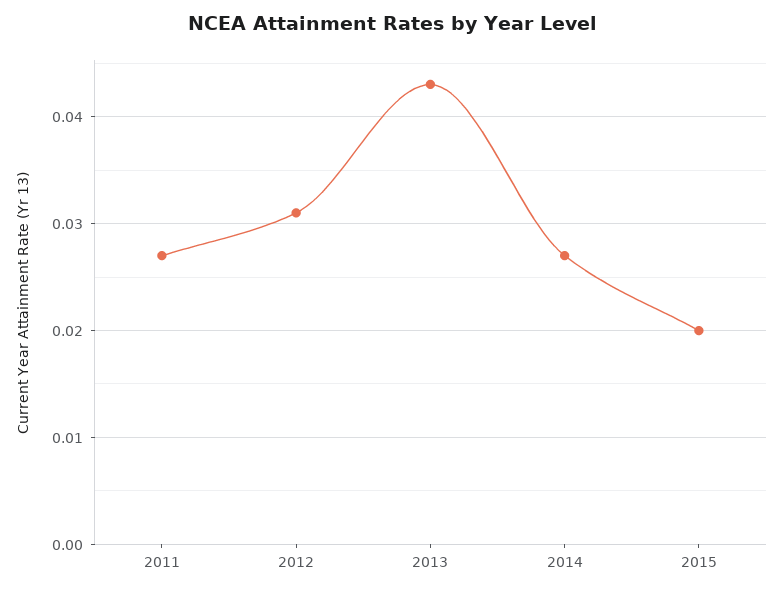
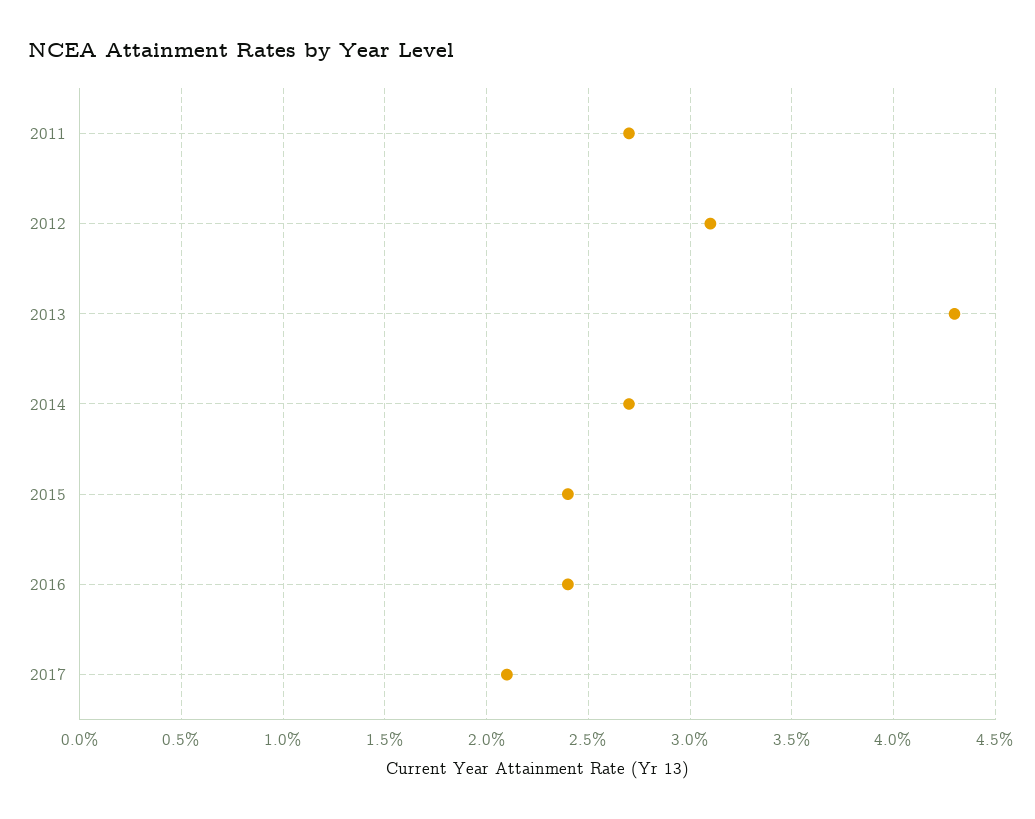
2015: 0.02 -> 0.024
2016: none -> 0.024
2017: none -> 0.021

